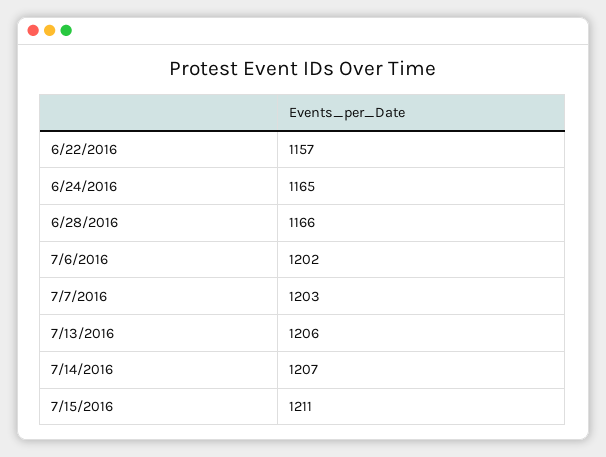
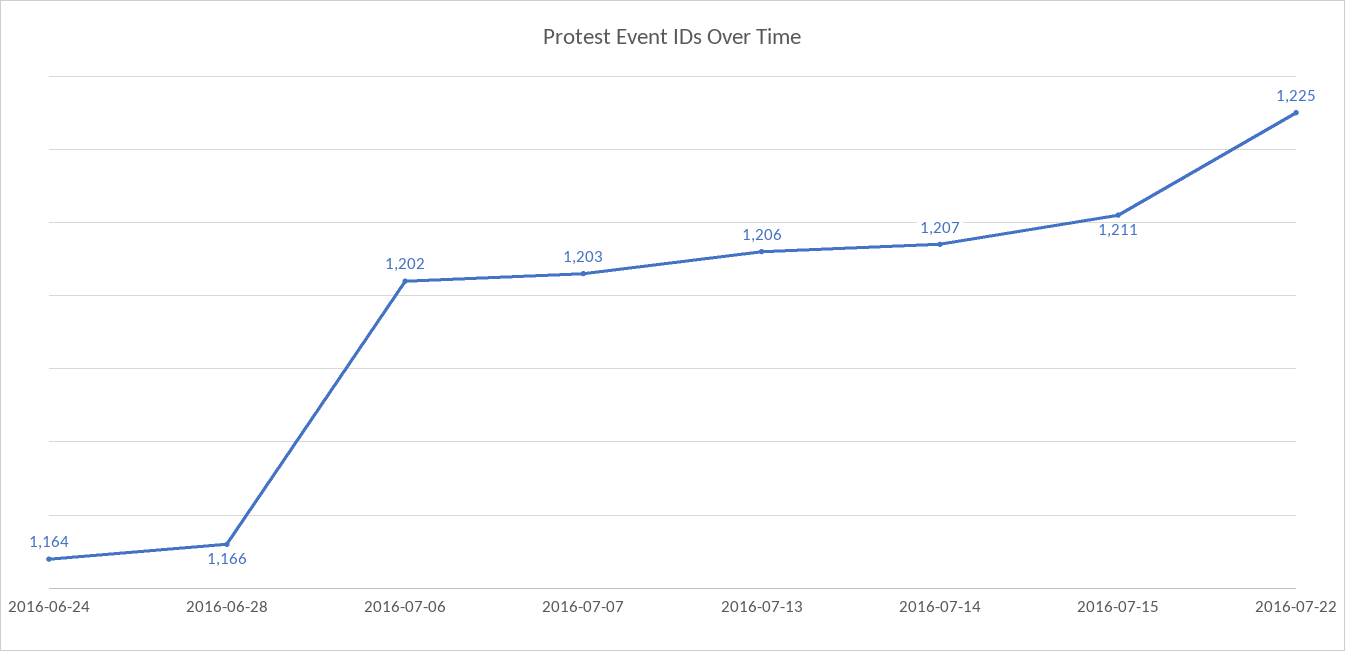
6/22/2016: 1157 -> none
6/24/2016: 1165 -> 1164
2016-07-22: none -> 1225

